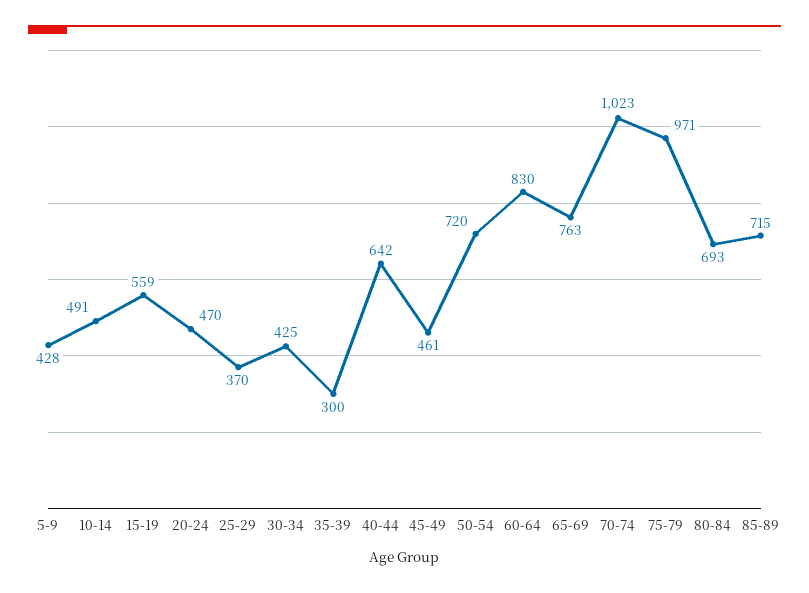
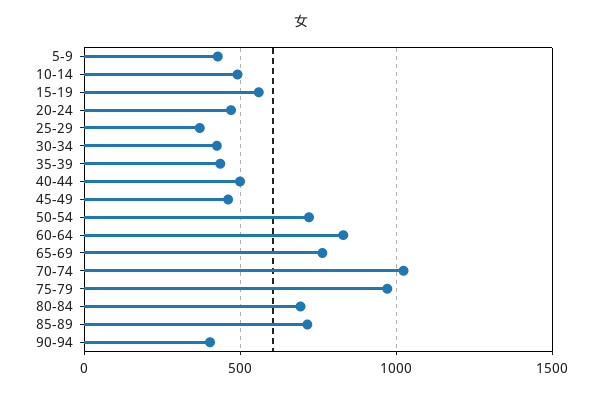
35-39: 300 -> 450
40-44: 642 -> 500
90-94: none -> 400

